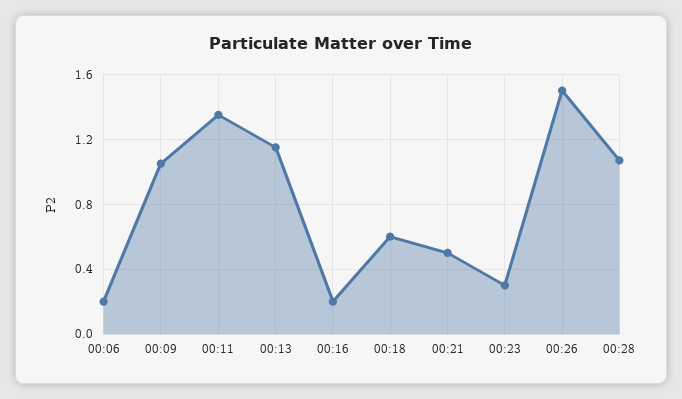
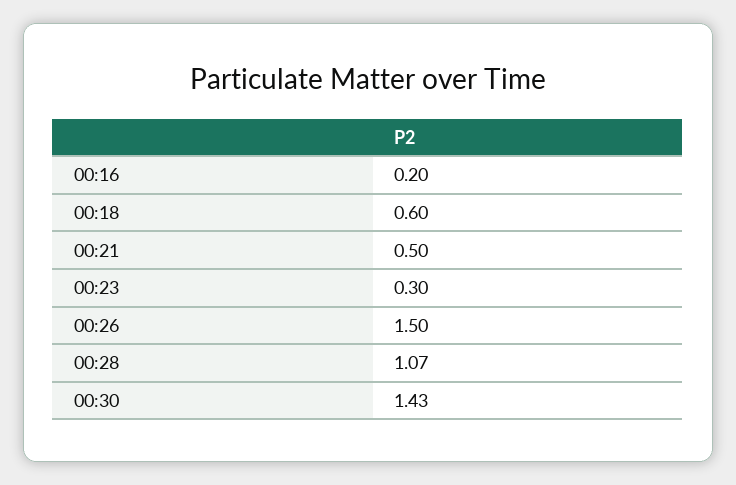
00:06: 0.2 -> none
00:09: 1.05 -> none
00:11: 1.35 -> none
00:13: 1.15 -> none
00:30: none -> 1.43

